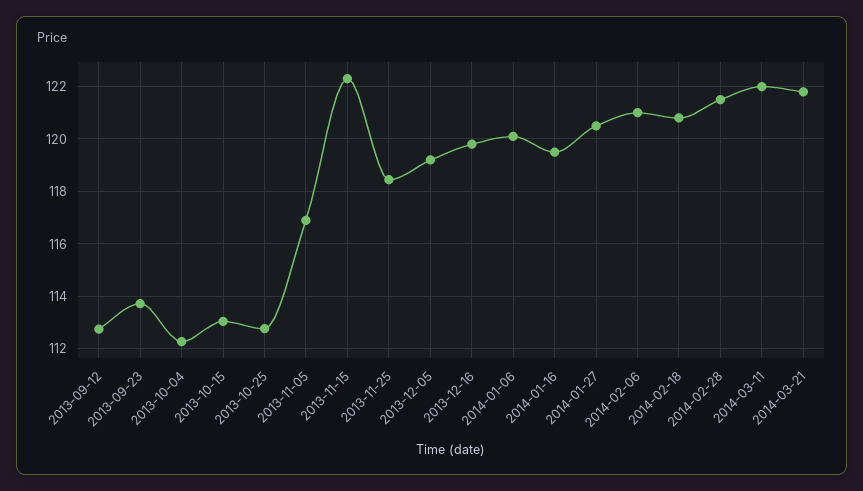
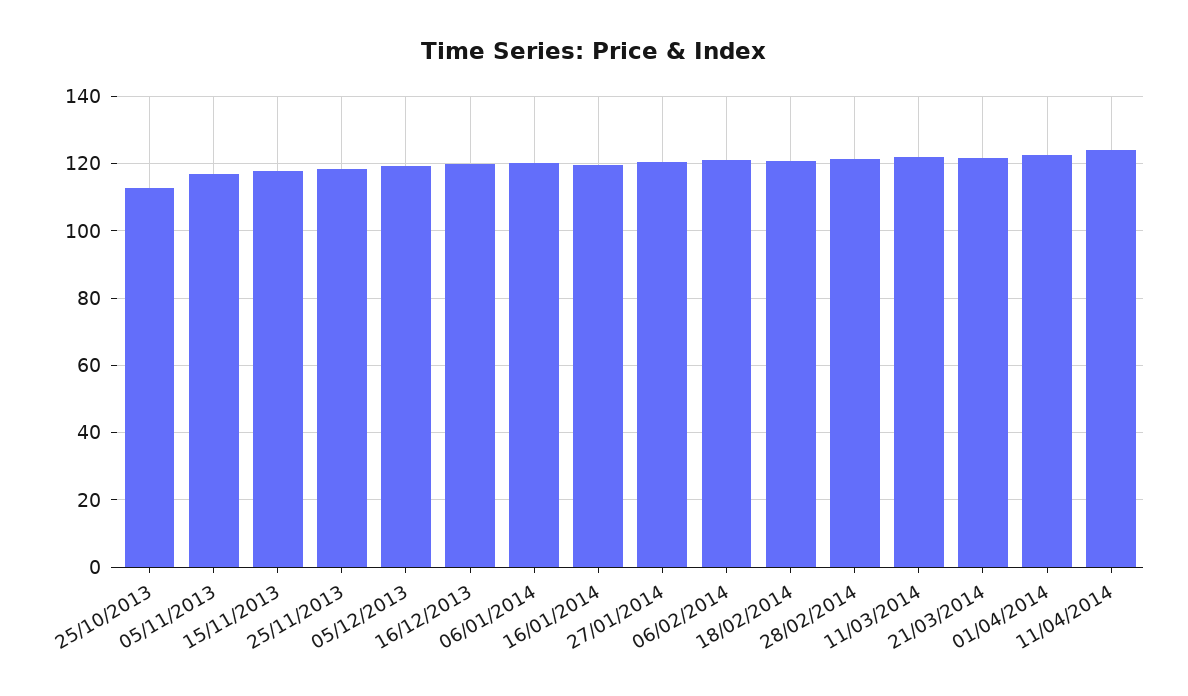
2013-09-12: 112.75 -> none
2013-09-23: 113.75 -> none
2013-10-04: 112.25 -> none
2013-10-15: 113 -> none
2013-11-15: 122.25 -> 118
01/04/2014: none -> 122
11/04/2014: none -> 124

